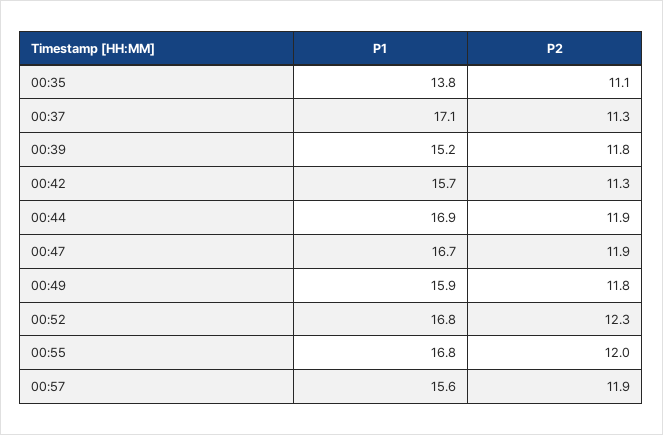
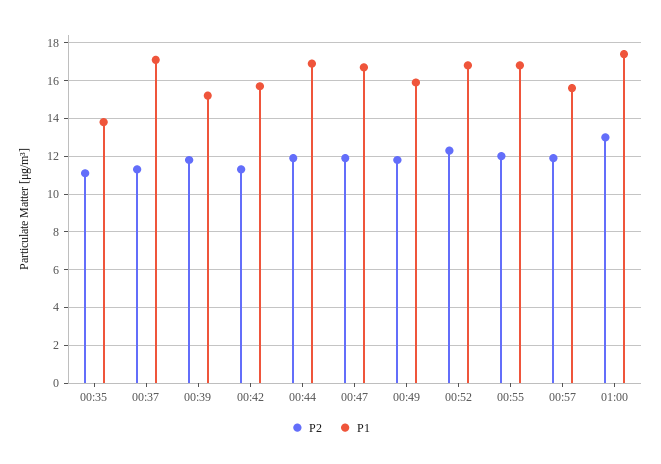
P2, 01:00: none -> 13
P1, 01:00: none -> 17.5

